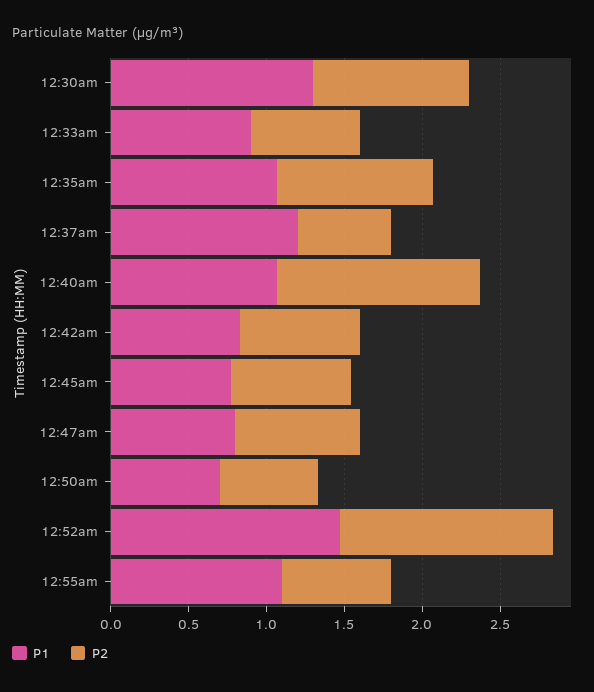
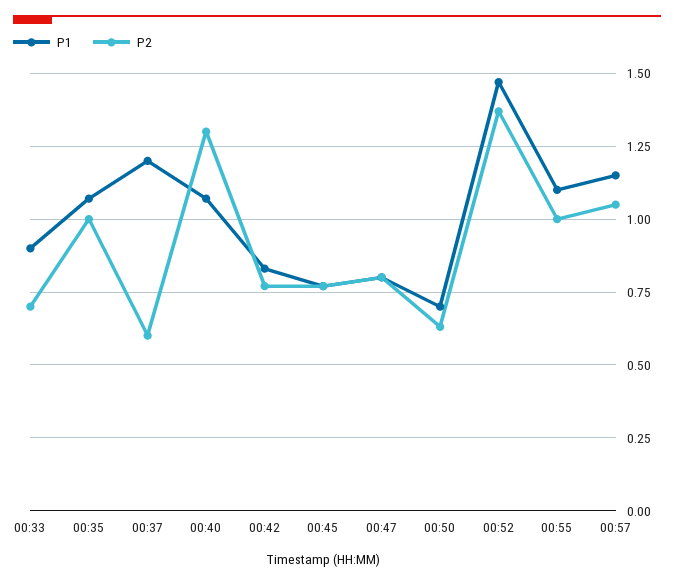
P1, 12:30am: 1.3 -> none
P2, 12:30am: 1 -> none
P2, 12:55am: 0.7 -> 1
P1, 00:57: none -> 1.15
P2, 00:57: none -> 1.05

